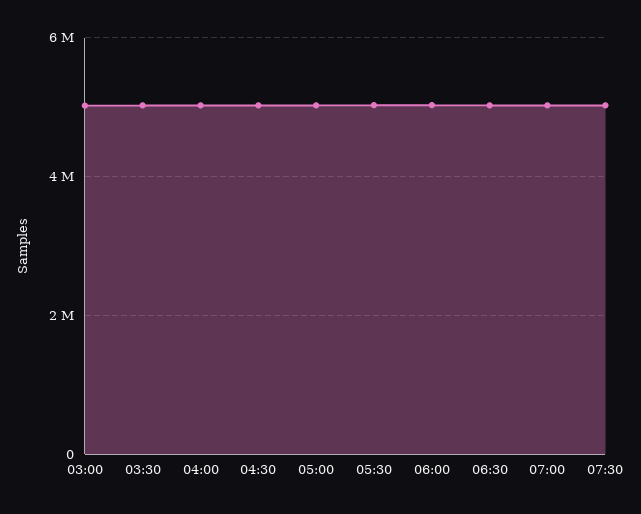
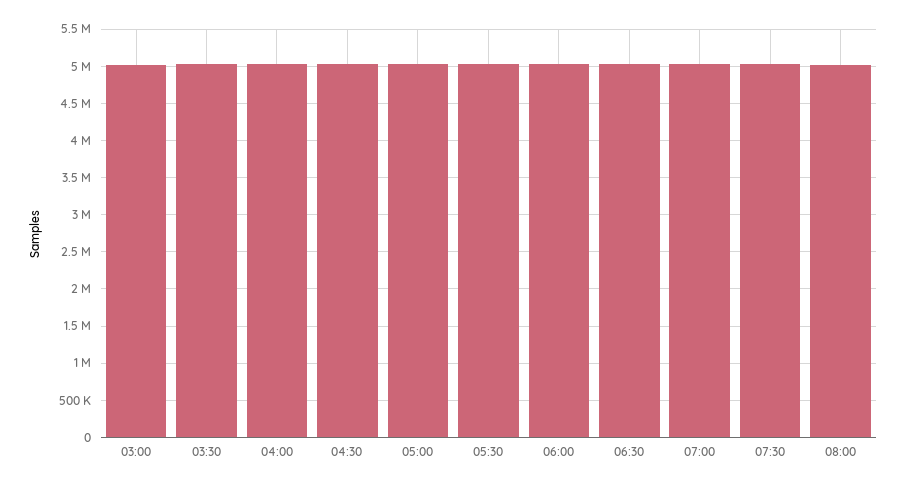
08:00: none -> 5000000

